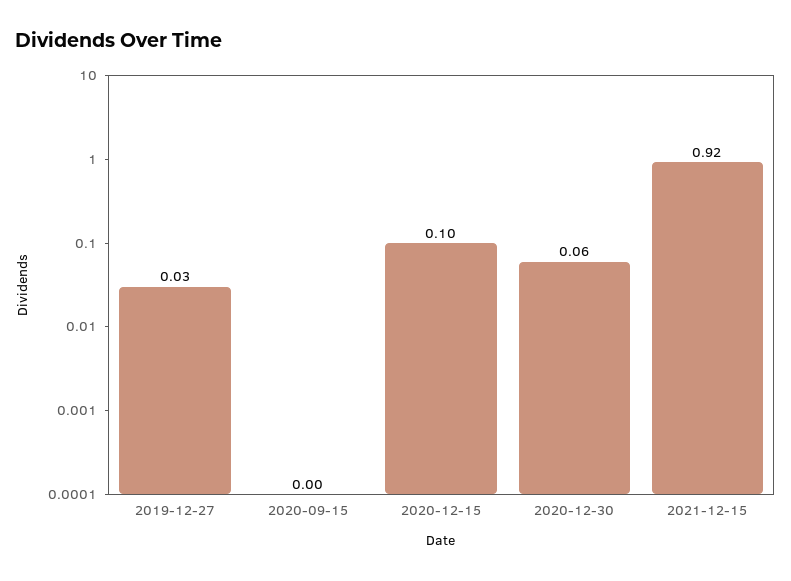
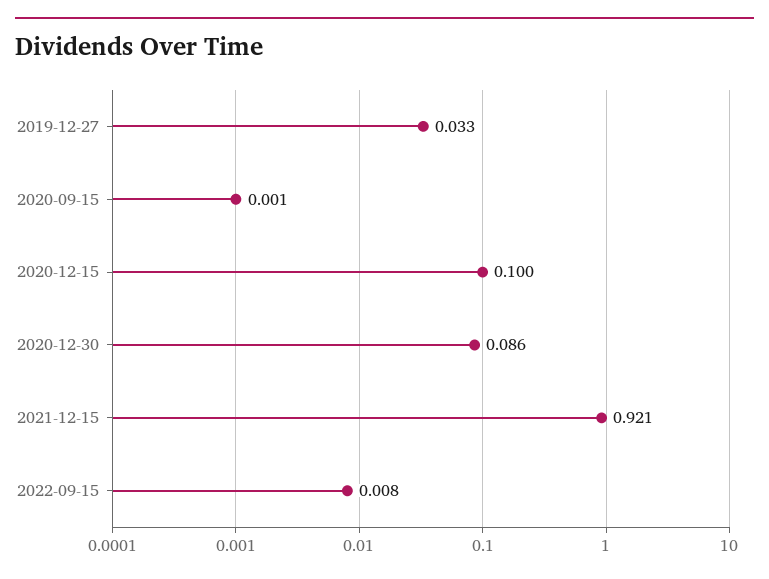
2020-12-30: 0.06 -> 0.086
2022-09-15: none -> 0.008

